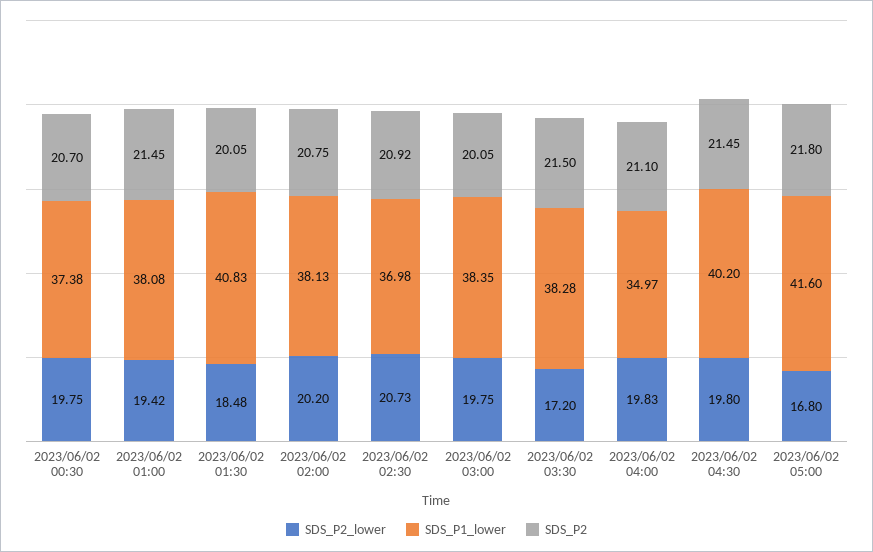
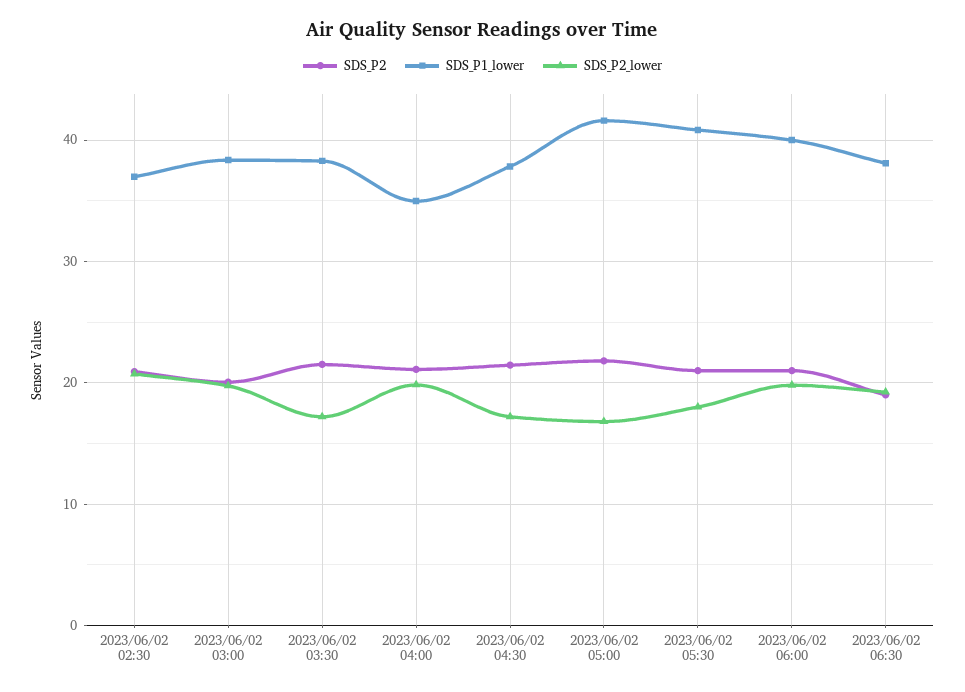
SDS_P2_lower, 2023/06/02 00:30: 19.75 -> none
SDS_P1_lower, 2023/06/02 00:30: 37.38 -> none
SDS_P2, 2023/06/02 00:30: 20.7 -> none
SDS_P2_lower, 2023/06/02 01:00: 19.42 -> none
SDS_P1_lower, 2023/06/02 01:00: 38.08 -> none
SDS_P2, 2023/06/02 01:00: 21.45 -> none
SDS_P2_lower, 2023/06/02 01:30: 18.48 -> none
SDS_P1_lower, 2023/06/02 01:30: 40.83 -> none
SDS_P2, 2023/06/02 01:30: 20.05 -> none
SDS_P2_lower, 2023/06/02 02:00: 20.2 -> none
SDS_P1_lower, 2023/06/02 02:00: 38.13 -> none
SDS_P2, 2023/06/02 02:00: 20.75 -> none
SDS_P2_lower, 2023/06/02 04:30: 19.8 -> 17
SDS_P1_lower, 2023/06/02 04:30: 40.2 -> 38
SDS_P2, 2023/06/02 05:30: none -> 21
SDS_P1_lower, 2023/06/02 05:30: none -> 41
SDS_P2_lower, 2023/06/02 05:30: none -> 18
SDS_P2, 2023/06/02 06:00: none -> 21
SDS_P1_lower, 2023/06/02 06:00: none -> 40
SDS_P2_lower, 2023/06/02 06:00: none -> 20
SDS_P2, 2023/06/02 06:30: none -> 19
SDS_P1_lower, 2023/06/02 06:30: none -> 38
SDS_P2_lower, 2023/06/02 06:30: none -> 19

